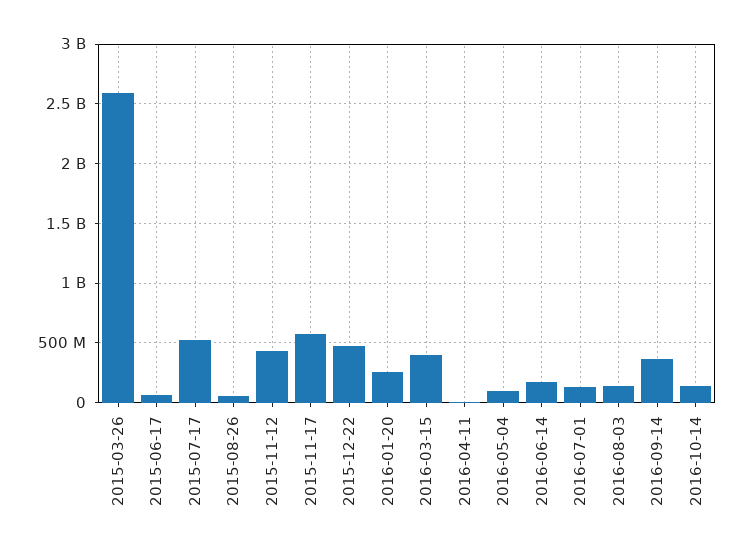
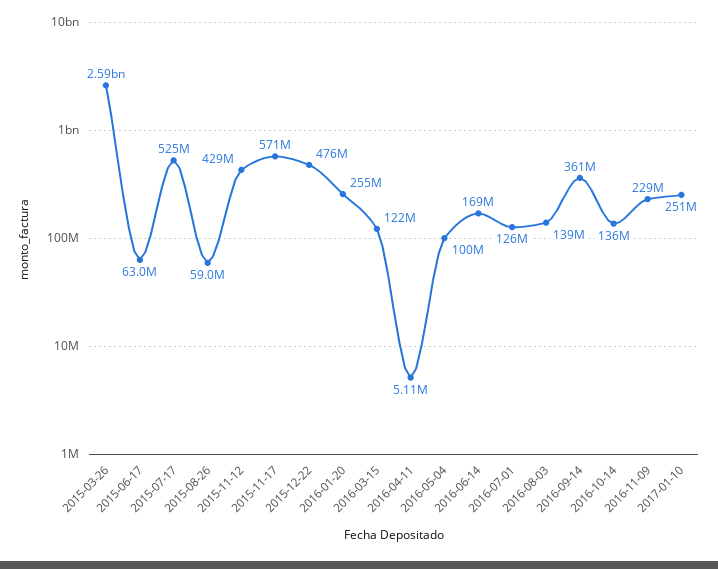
2016-03-15: 400000000 -> 122000000
2016-11-09: none -> 229000000
2017-01-10: none -> 251000000

